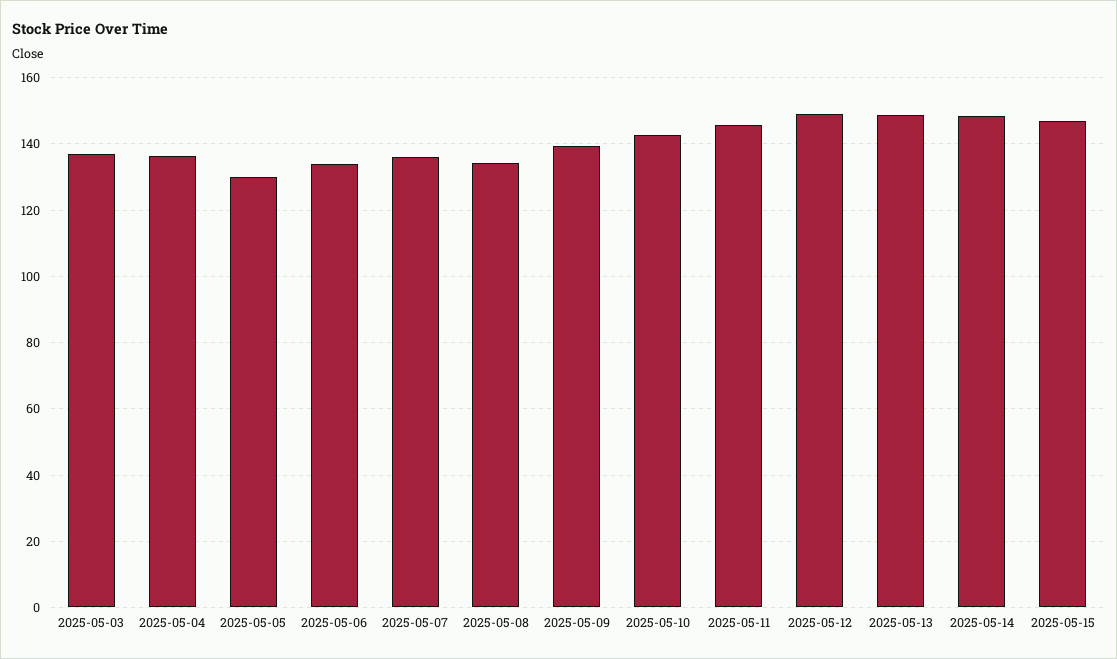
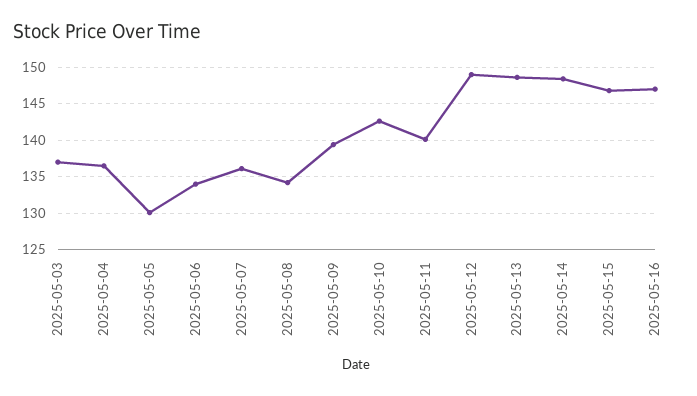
2025-05-11: 146 -> 140
2025-05-16: none -> 147

